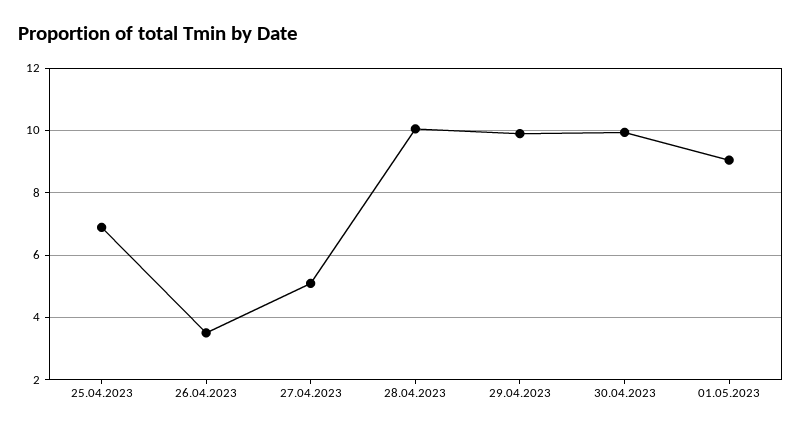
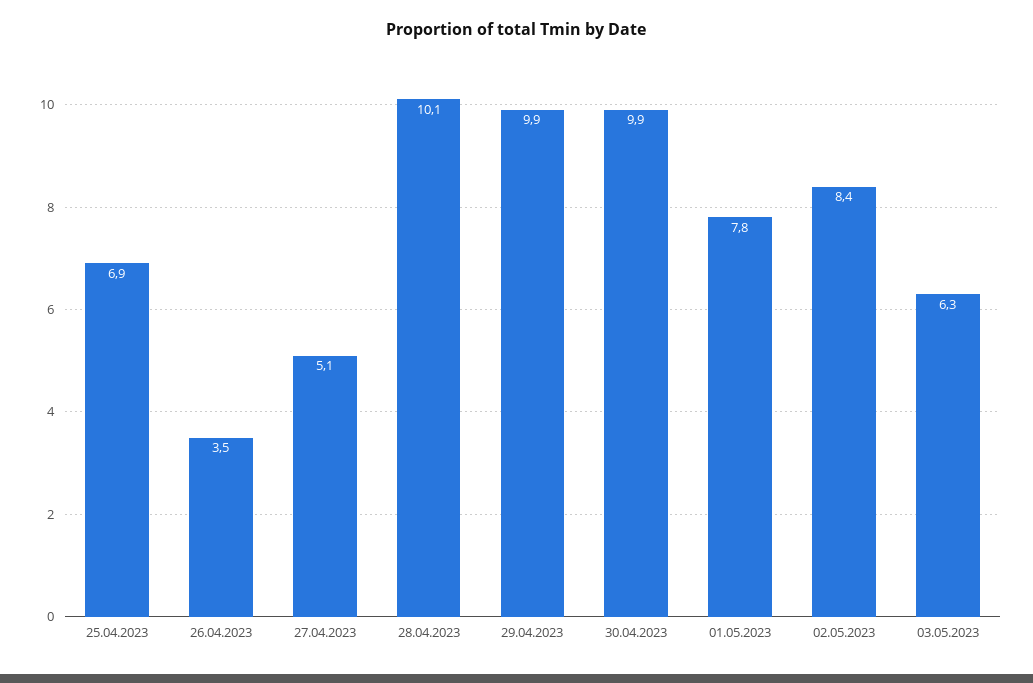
01.05.2023: 9 -> 7.8
02.05.2023: none -> 8.4
03.05.2023: none -> 6.3

